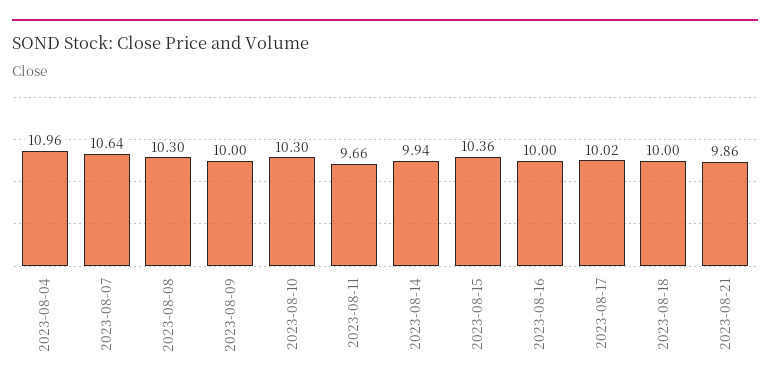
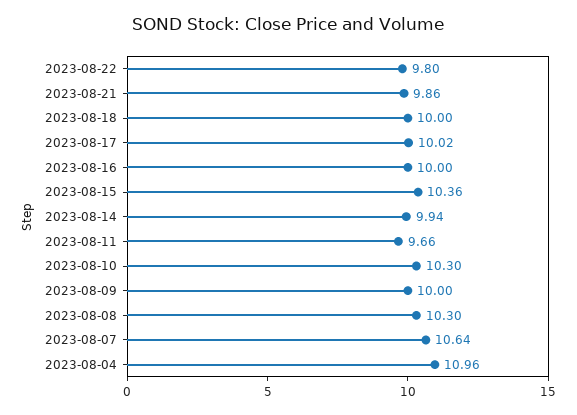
2023-08-22: none -> 9.8

